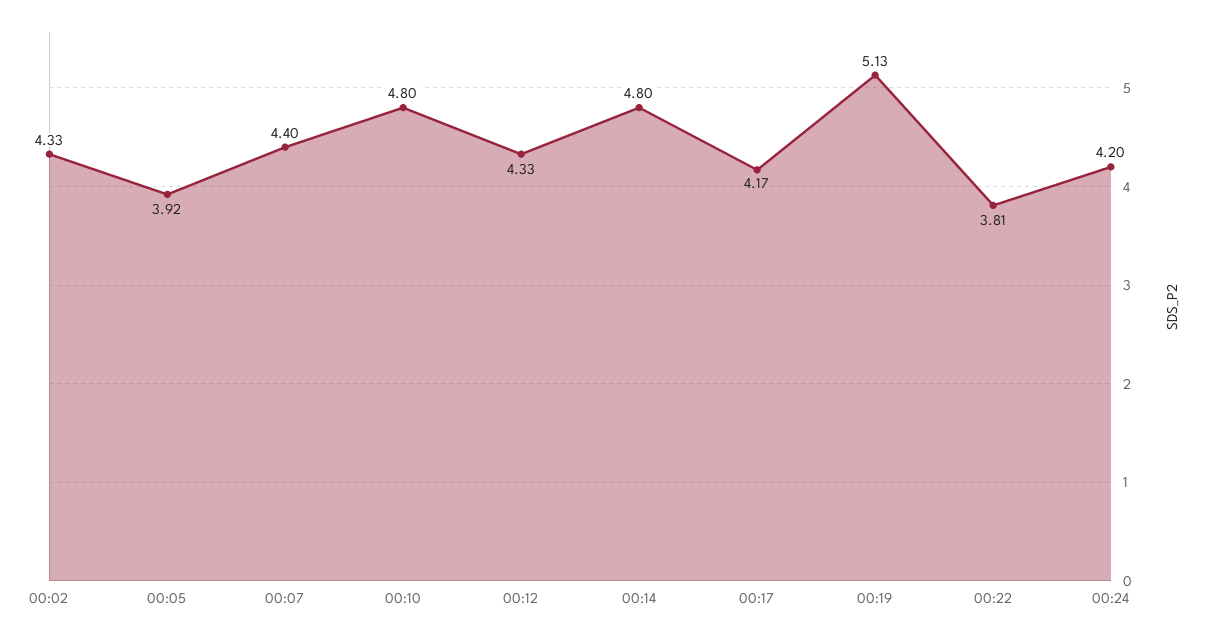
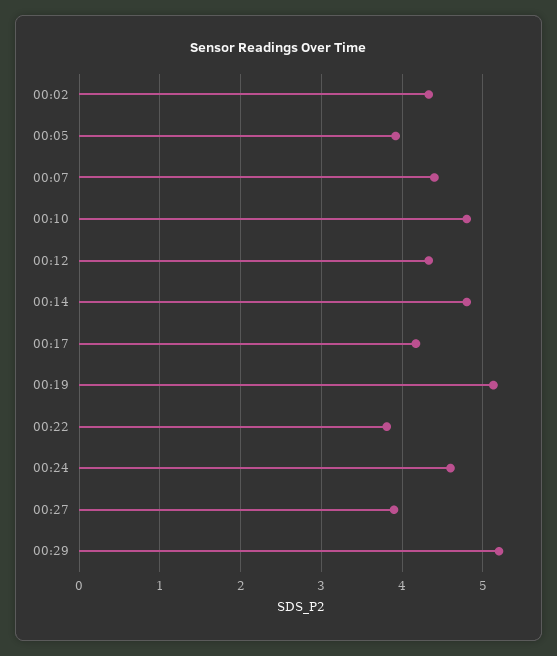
00:24: 4.2 -> 4.6
00:27: none -> 3.9
00:29: none -> 5.2

